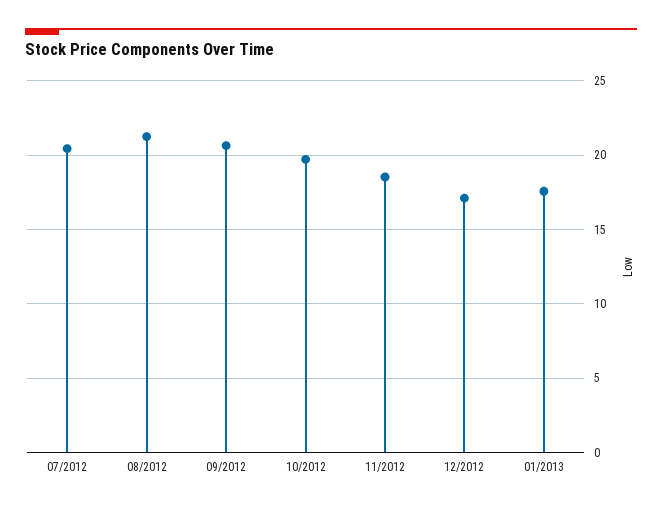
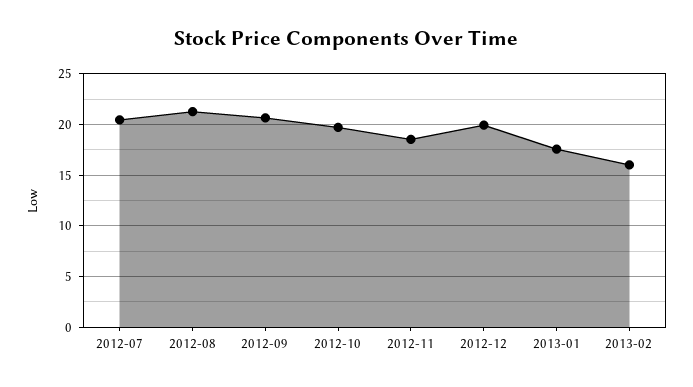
12/2012: 17 -> 20
2013-02: none -> 16

